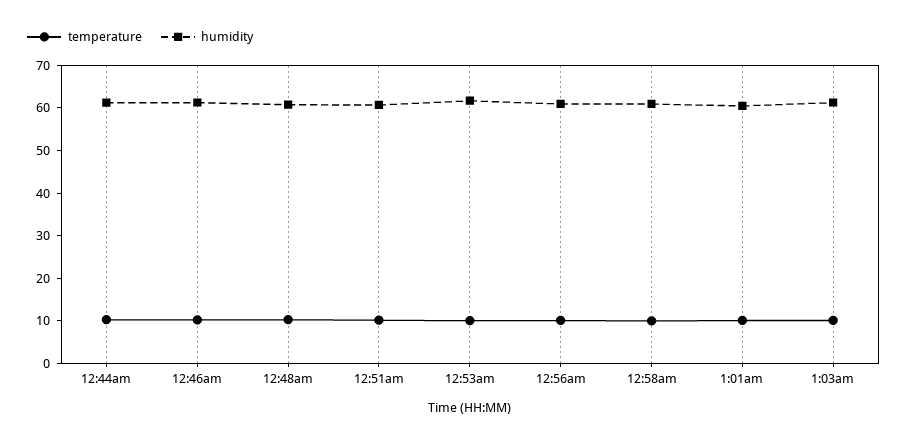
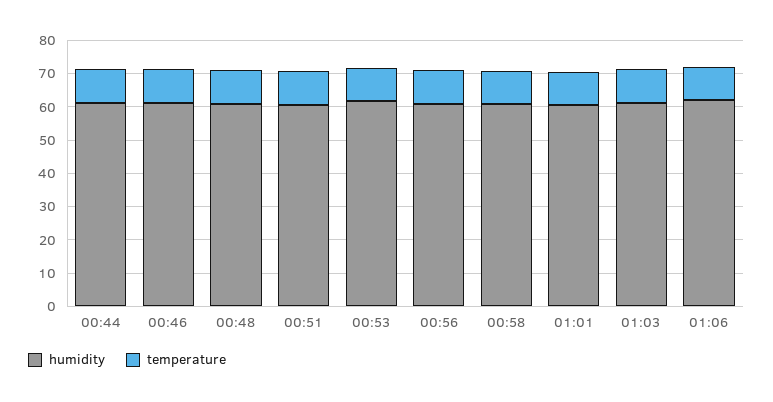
humidity, 01:06: none -> 62.5
temperature, 01:06: none -> 10

